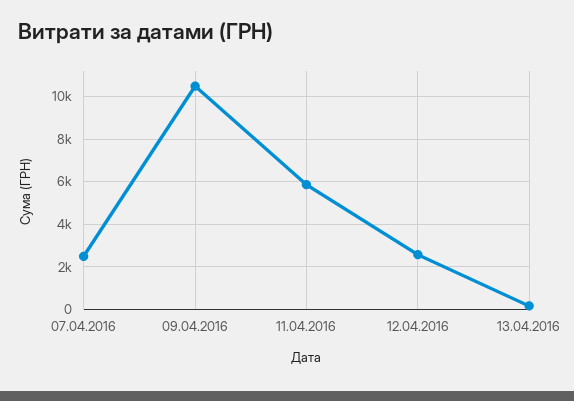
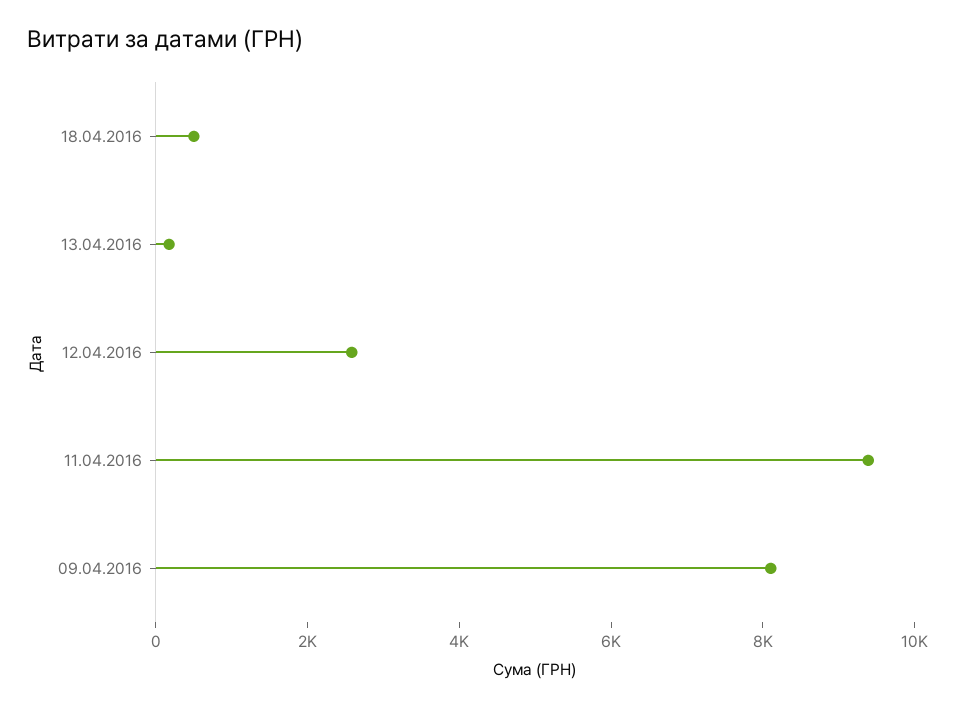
07.04.2016: 2500 -> none
09.04.2016: 10500 -> 8000
11.04.2016: 6000 -> 9500
18.04.2016: none -> 500

